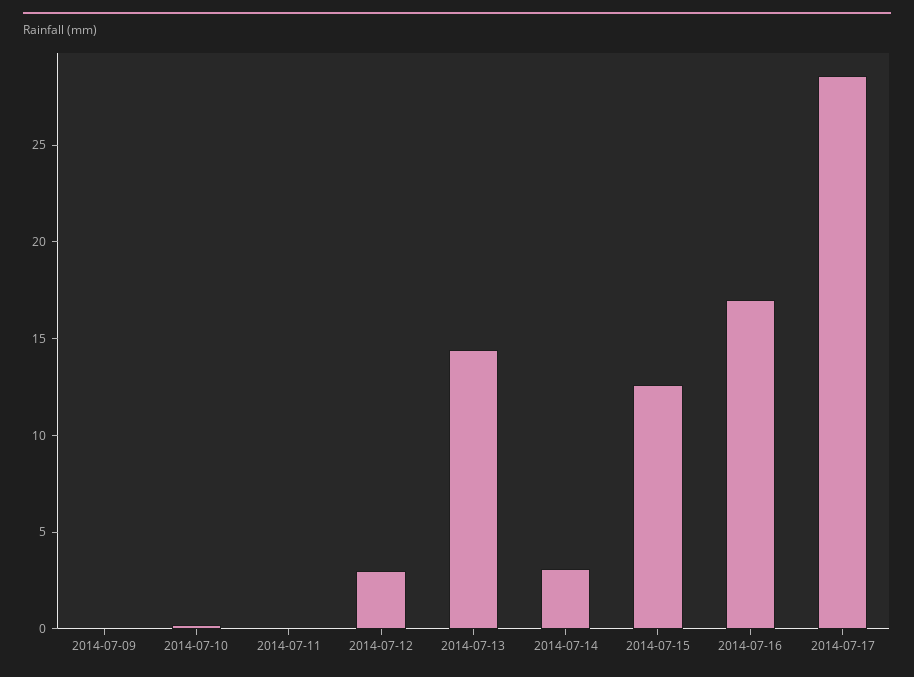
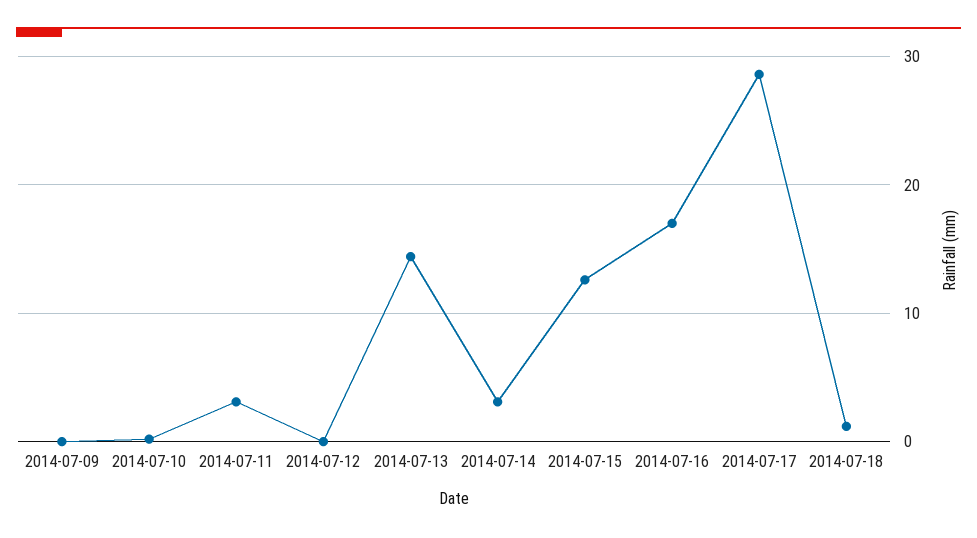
2014-07-11: 0 -> 3
2014-07-12: 3 -> 0
2014-07-18: none -> 1

